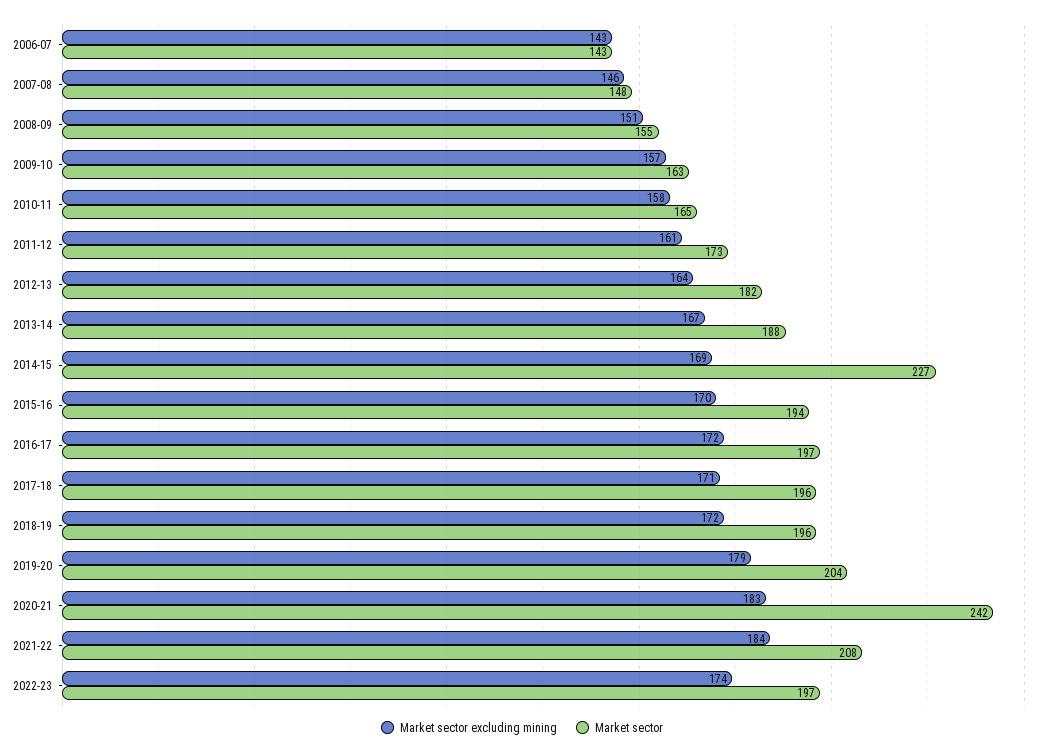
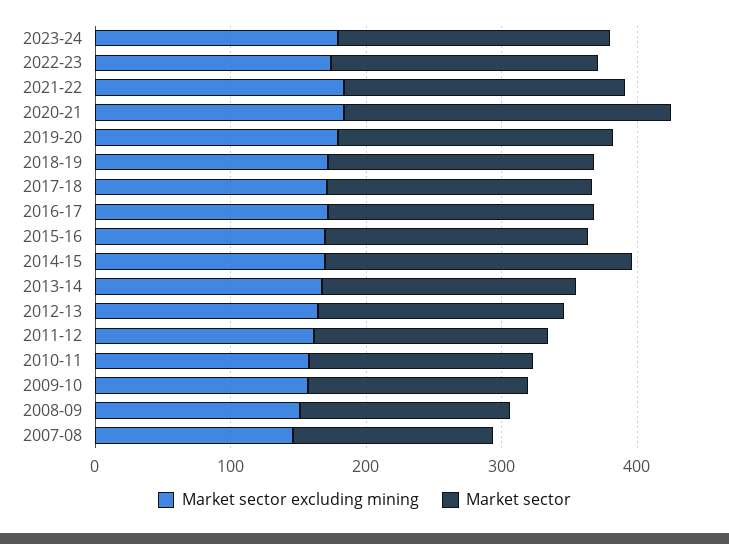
Market sector excluding mining, 2006-07: 143 -> none
Market sector, 2006-07: 143 -> none
Market sector excluding mining, 2023-24: none -> 180
Market sector, 2023-24: none -> 200

